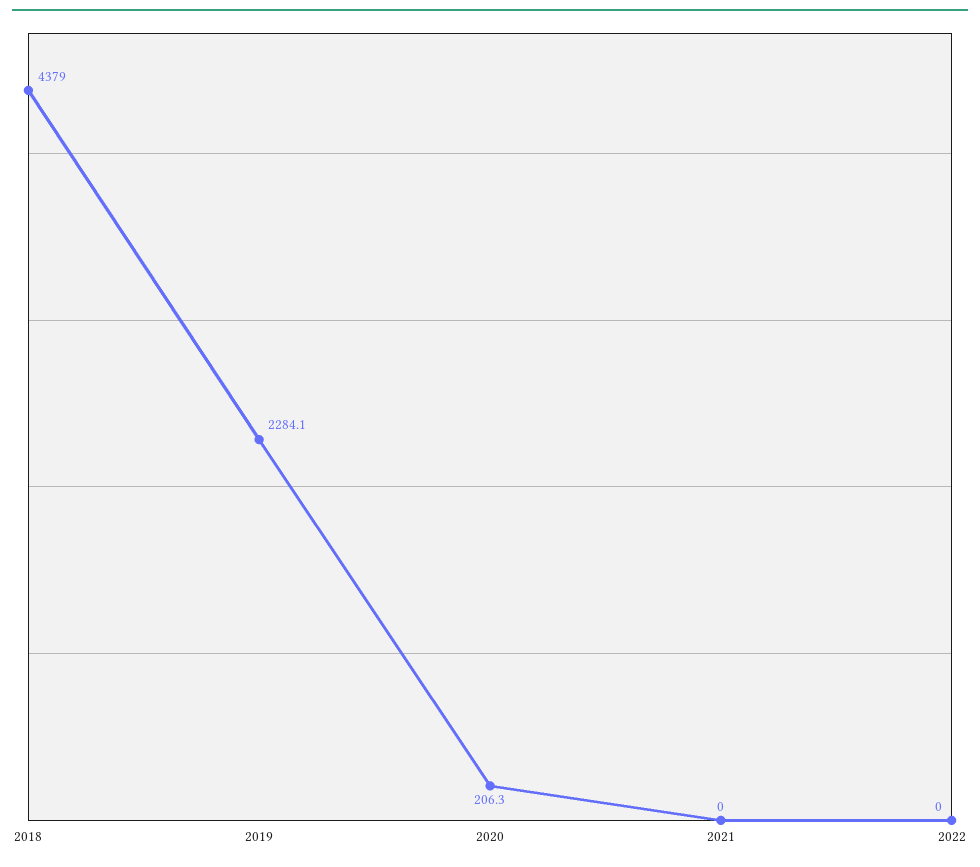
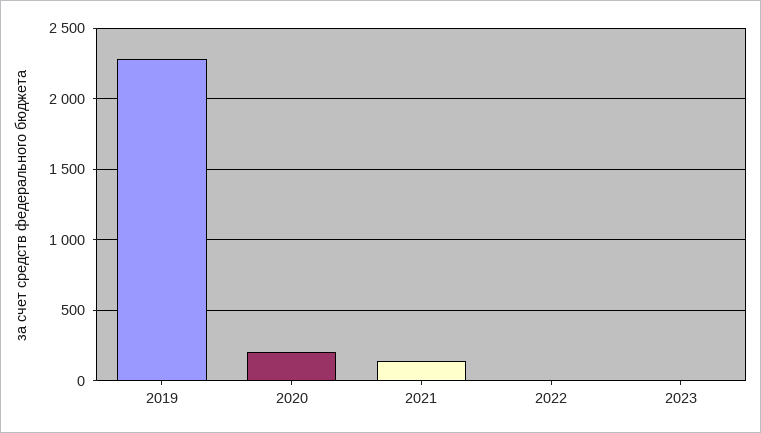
2018: 4379 -> none
2021: 0 -> 150
2023: none -> 0

